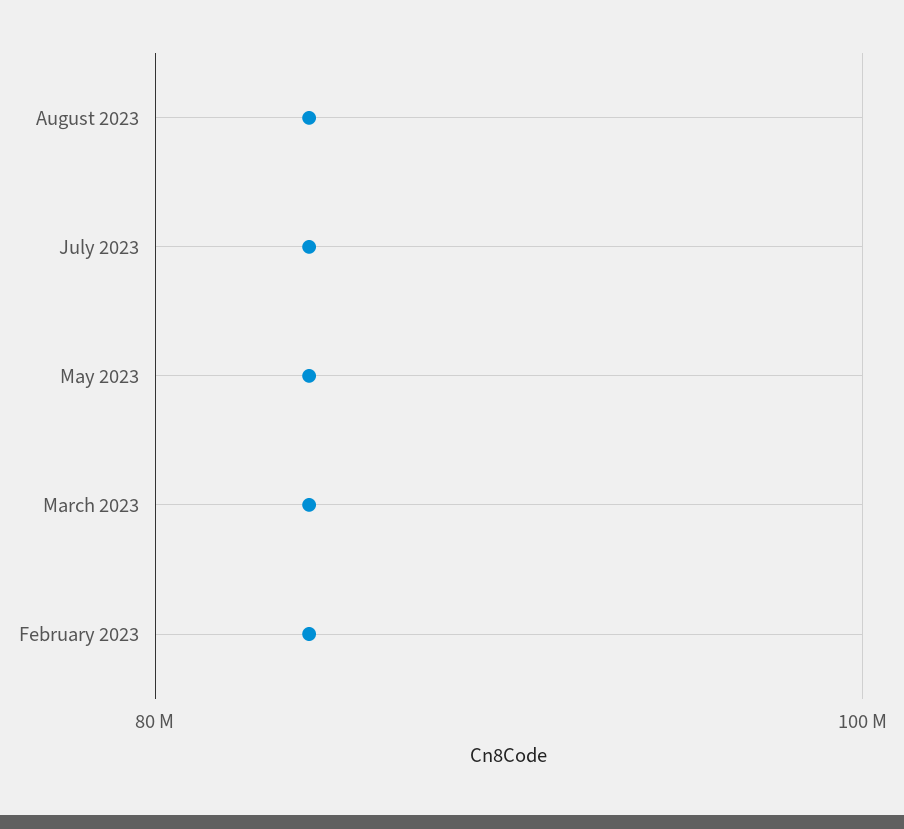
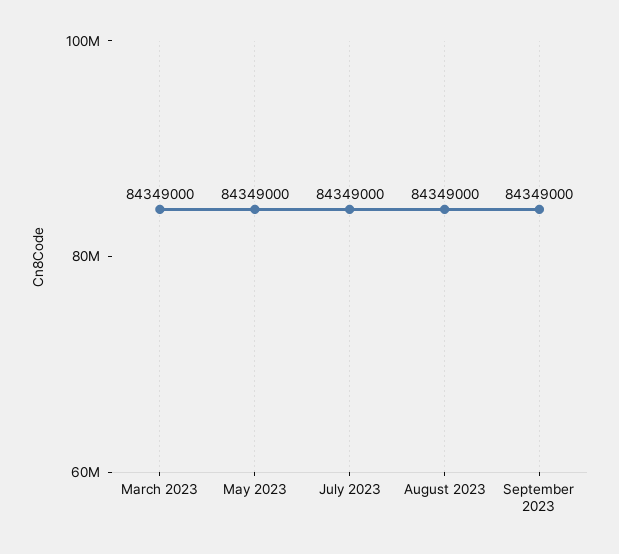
February 2023: 84000000 -> none
September 2023: none -> 84349000

